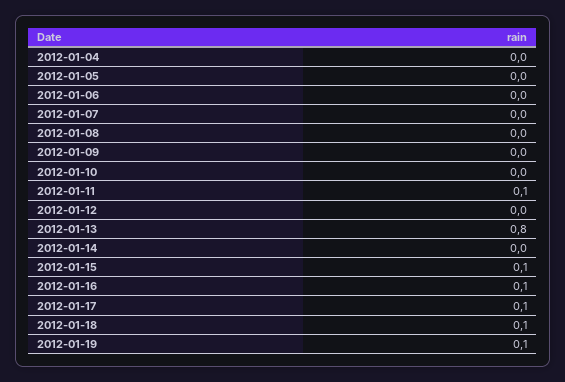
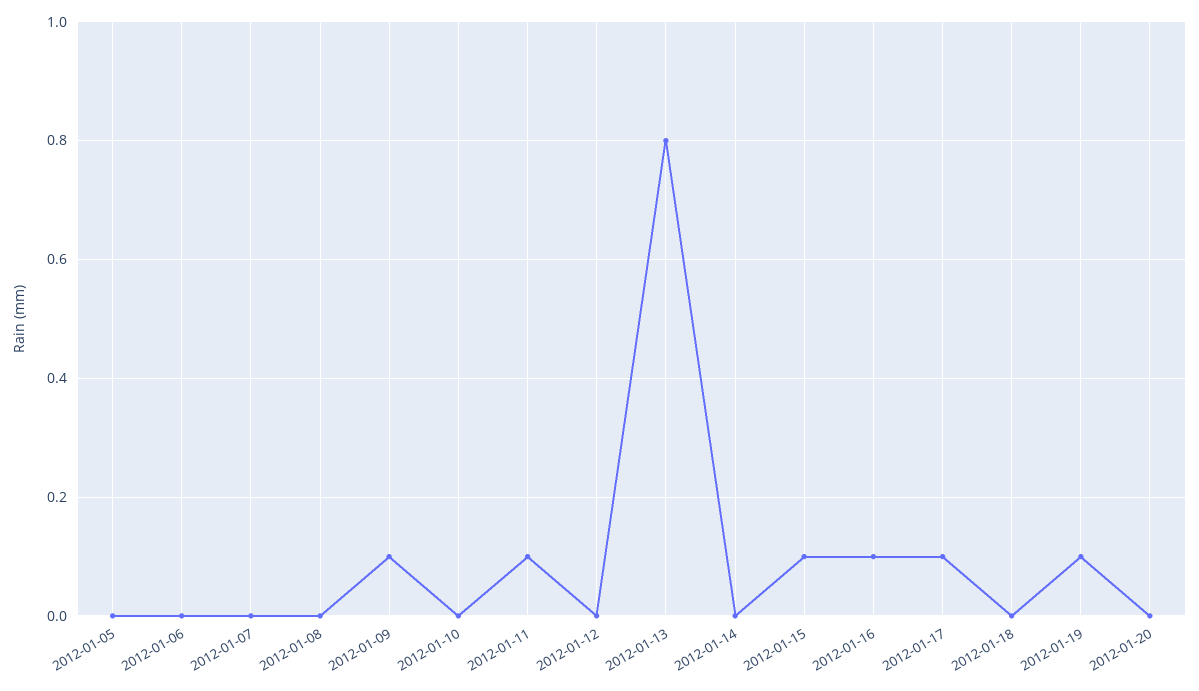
2012-01-04: 0 -> none
2012-01-09: 0 -> 0.1
2012-01-18: 0.1 -> 0
2012-01-20: none -> 0

